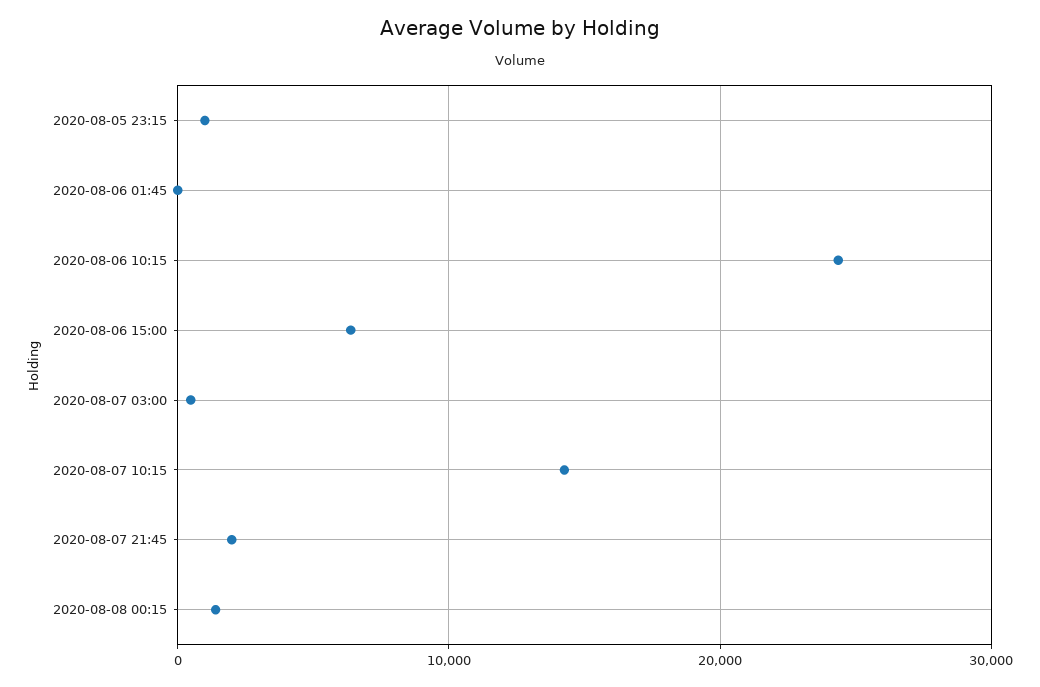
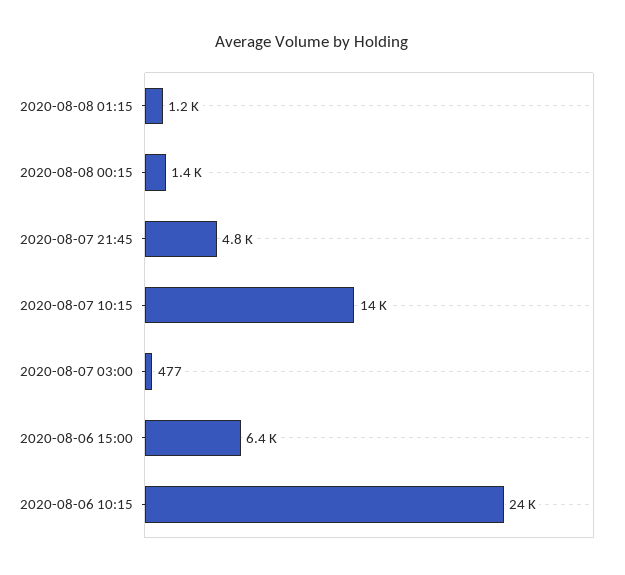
2020-08-05 23:15: 1000 -> none
2020-08-06 01:45: 0 -> none
2020-08-07 21:45: 2000 -> 4800
2020-08-08 01:15: none -> 1200

